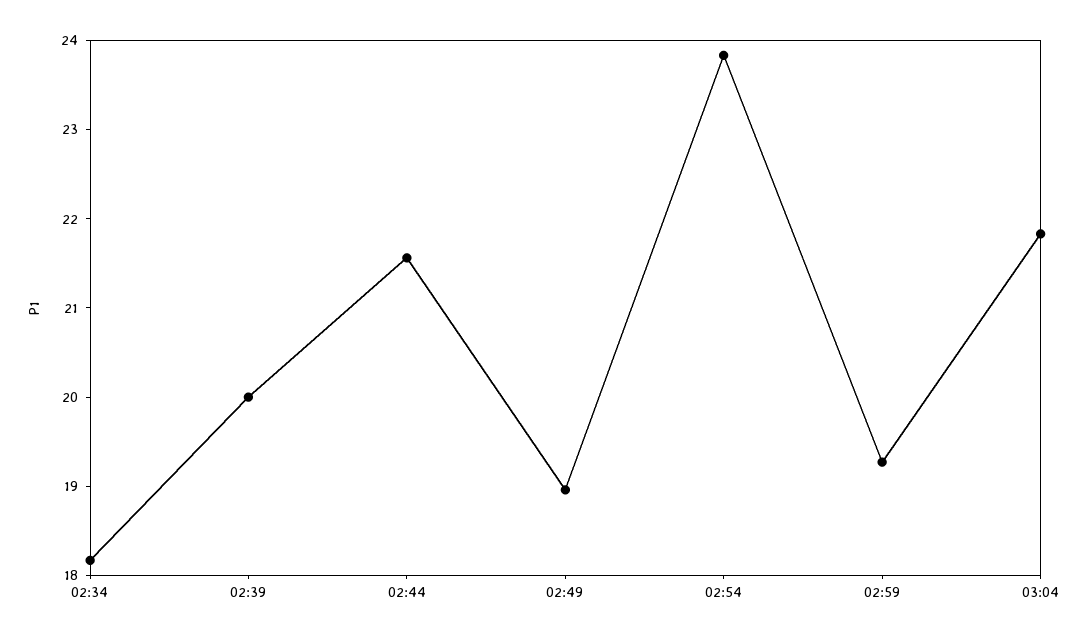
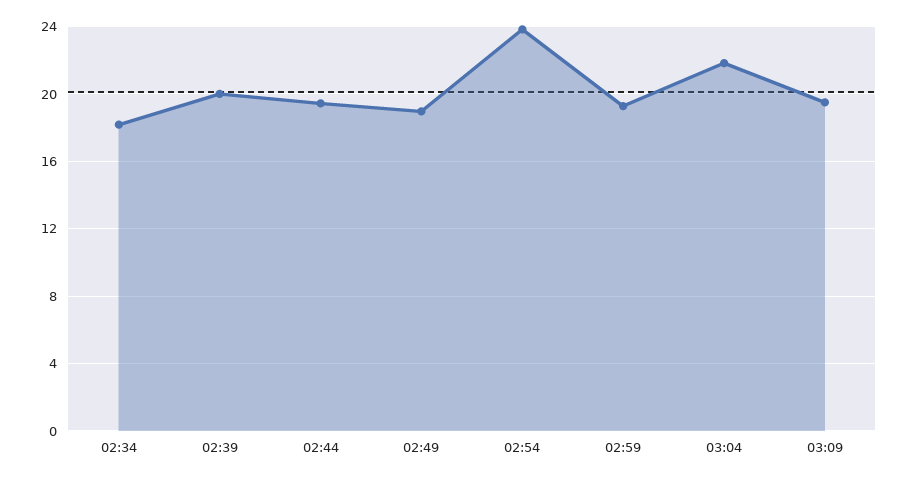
02:44: 21.6 -> 19.5
03:09: none -> 19.5

